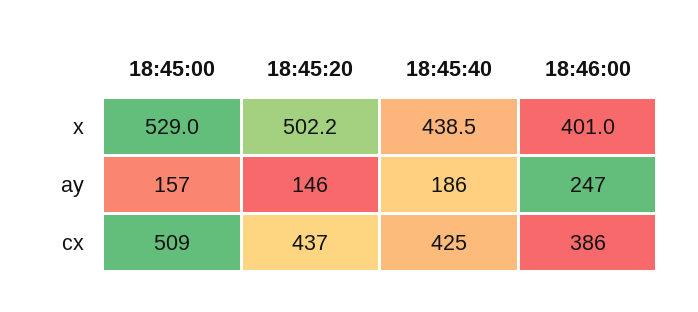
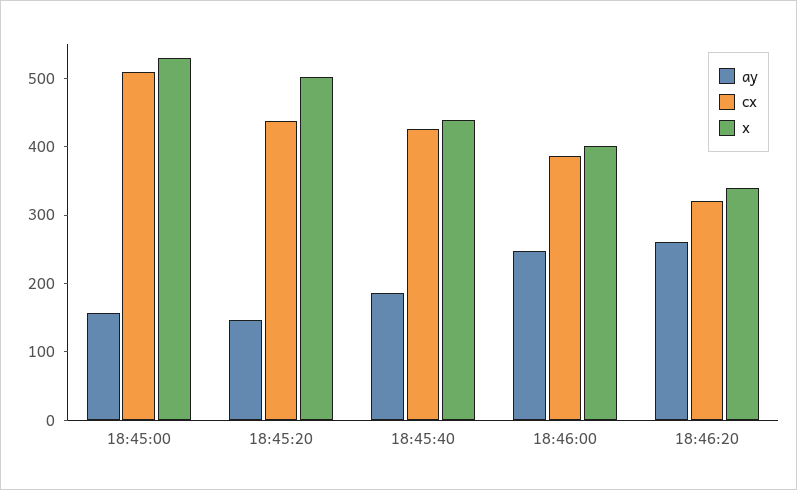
ay, 18:46:20: none -> 260
cx, 18:46:20: none -> 320
x, 18:46:20: none -> 340

